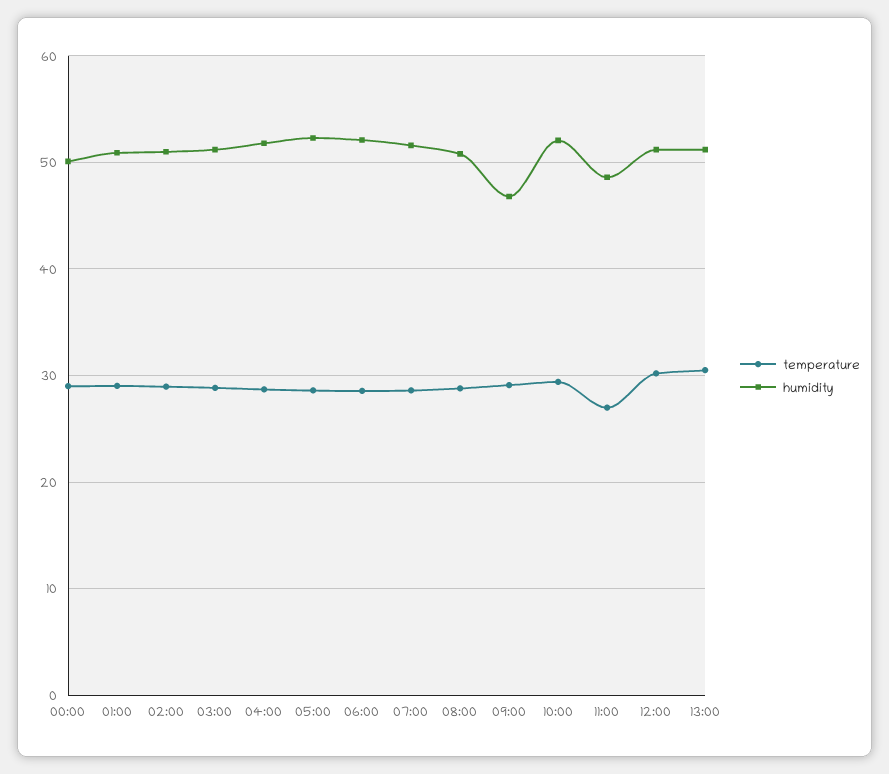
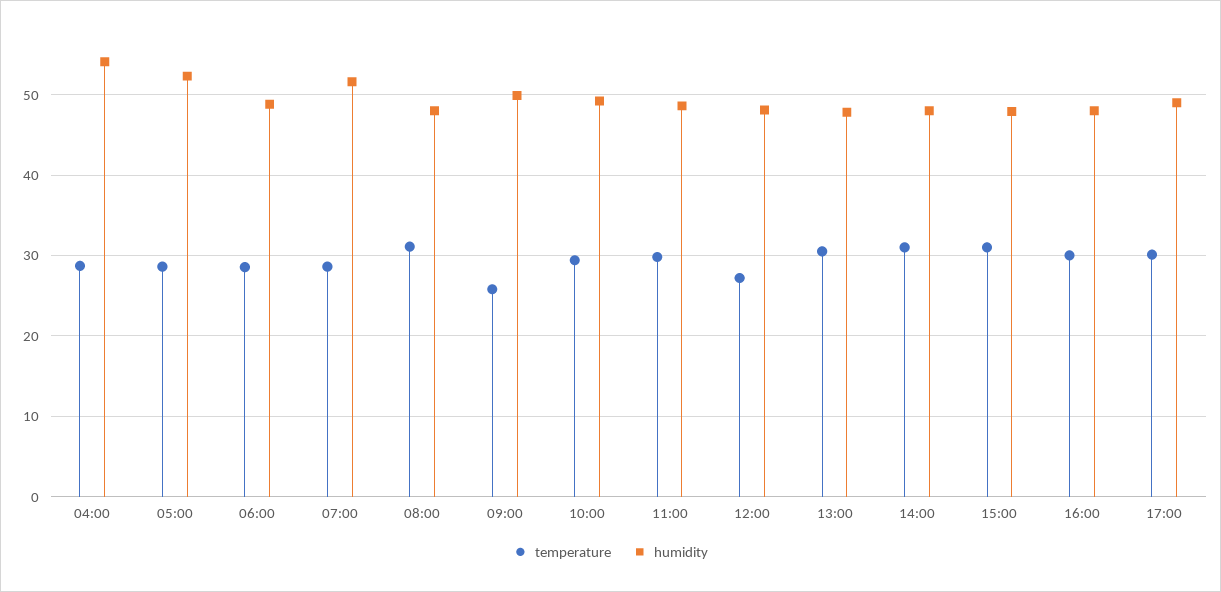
temperature, 00:00: 29 -> none
humidity, 00:00: 50 -> none
temperature, 01:00: 29 -> none
humidity, 01:00: 51 -> none
temperature, 02:00: 29 -> none
humidity, 02:00: 51 -> none
temperature, 03:00: 29 -> none
humidity, 03:00: 51 -> none
humidity, 04:00: 52 -> 54
humidity, 06:00: 52 -> 49
temperature, 08:00: 29 -> 31
humidity, 08:00: 51 -> 48
temperature, 09:00: 29 -> 26
humidity, 09:00: 47 -> 50
humidity, 10:00: 52 -> 49
temperature, 11:00: 27 -> 30
temperature, 12:00: 30 -> 27
humidity, 12:00: 51 -> 48
humidity, 13:00: 51 -> 48
temperature, 14:00: none -> 31
humidity, 14:00: none -> 48
temperature, 15:00: none -> 31
humidity, 15:00: none -> 48
temperature, 16:00: none -> 30
humidity, 16:00: none -> 48
temperature, 17:00: none -> 30
humidity, 17:00: none -> 49

